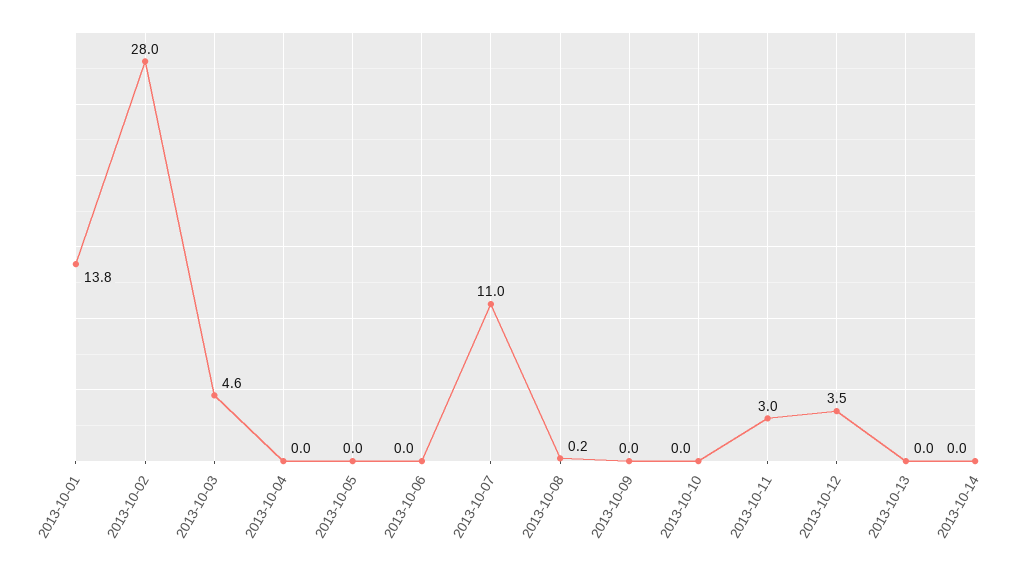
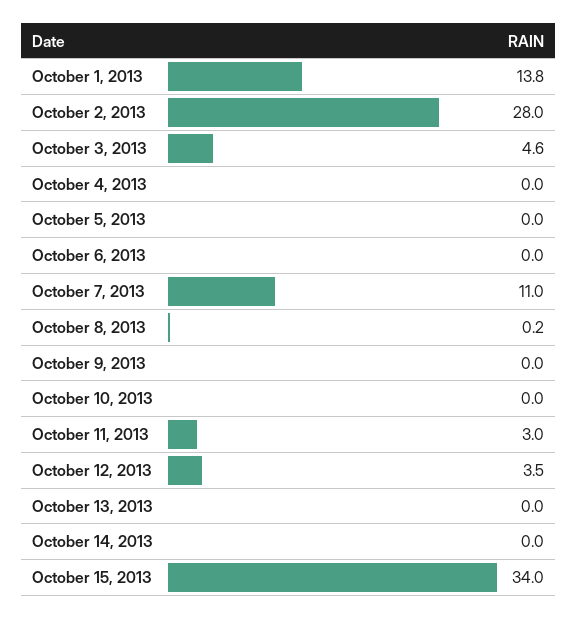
October 15, 2013: none -> 34

